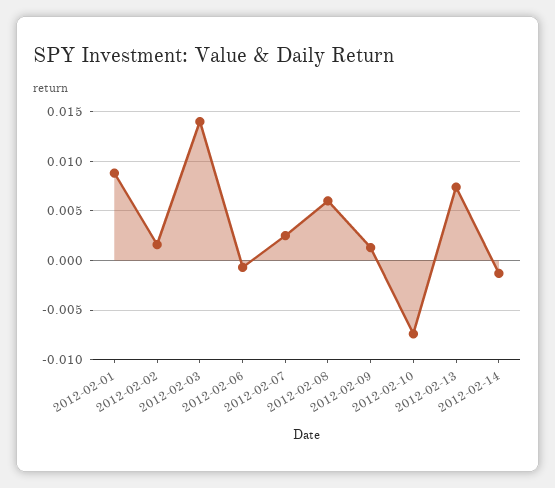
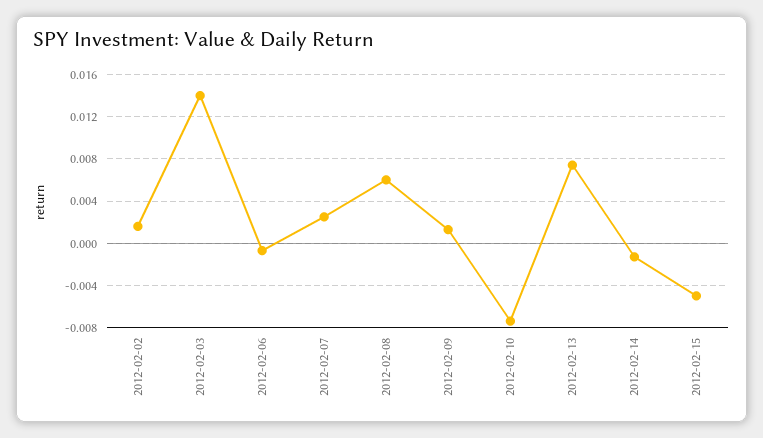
2012-02-01: 0.009 -> none
2012-02-15: none -> -0.005

